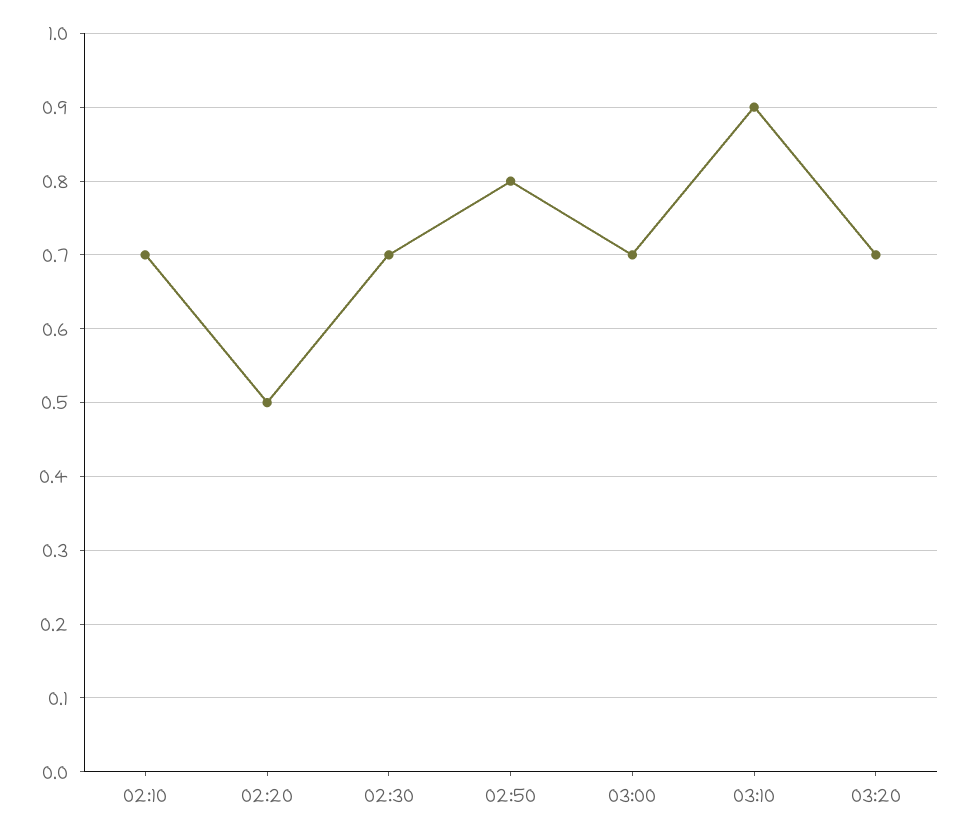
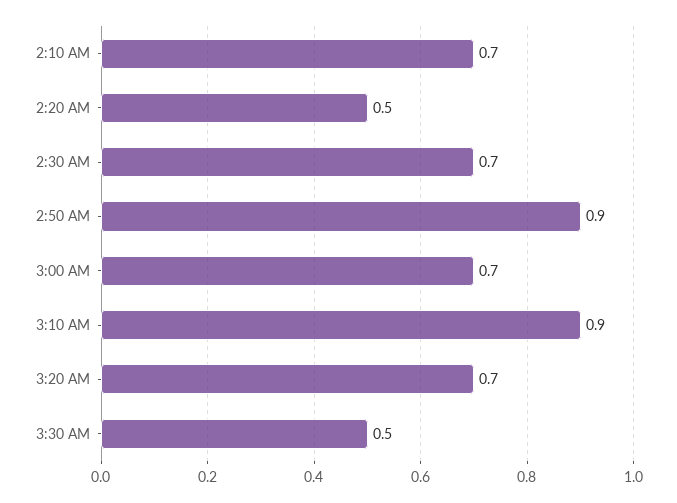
02:50: 0.8 -> 0.9
3:30 AM: none -> 0.5

